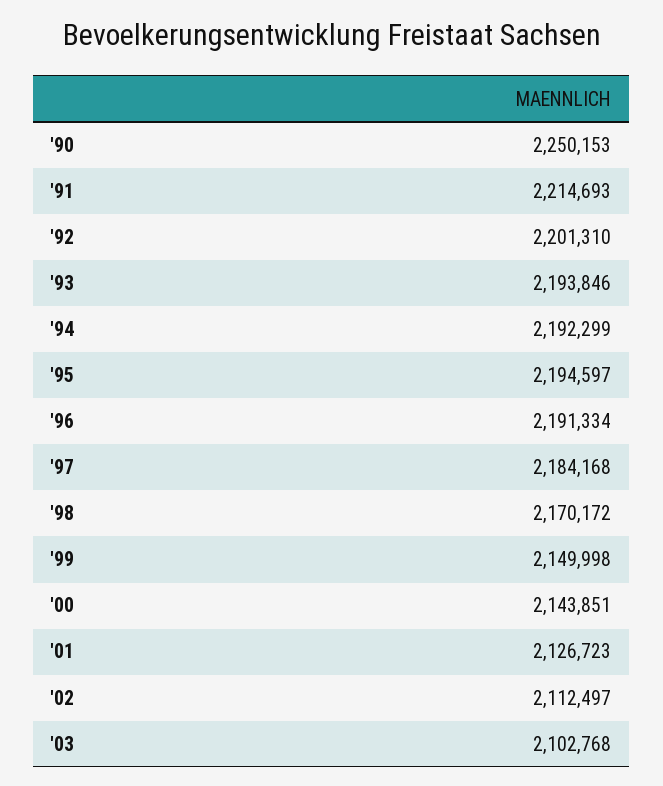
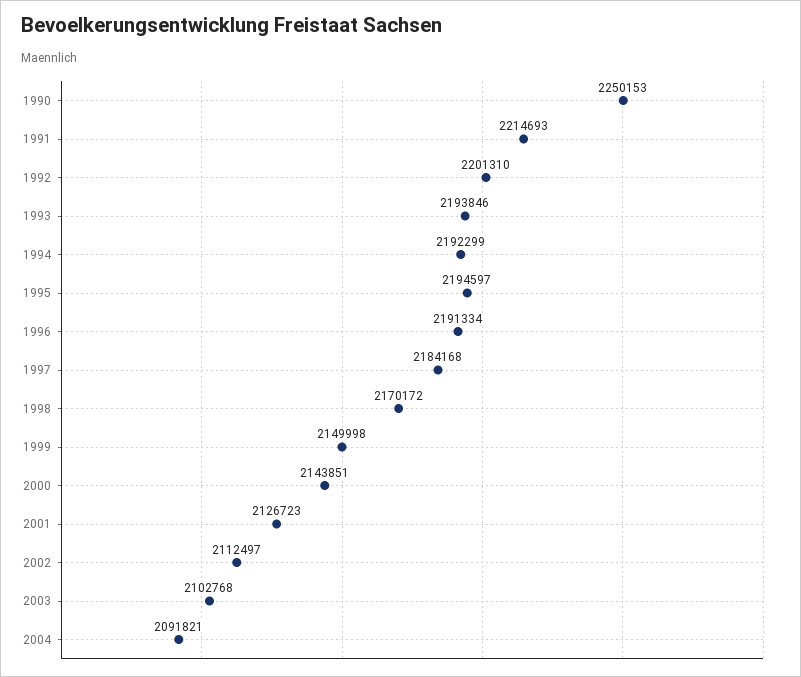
2004: none -> 2091821

